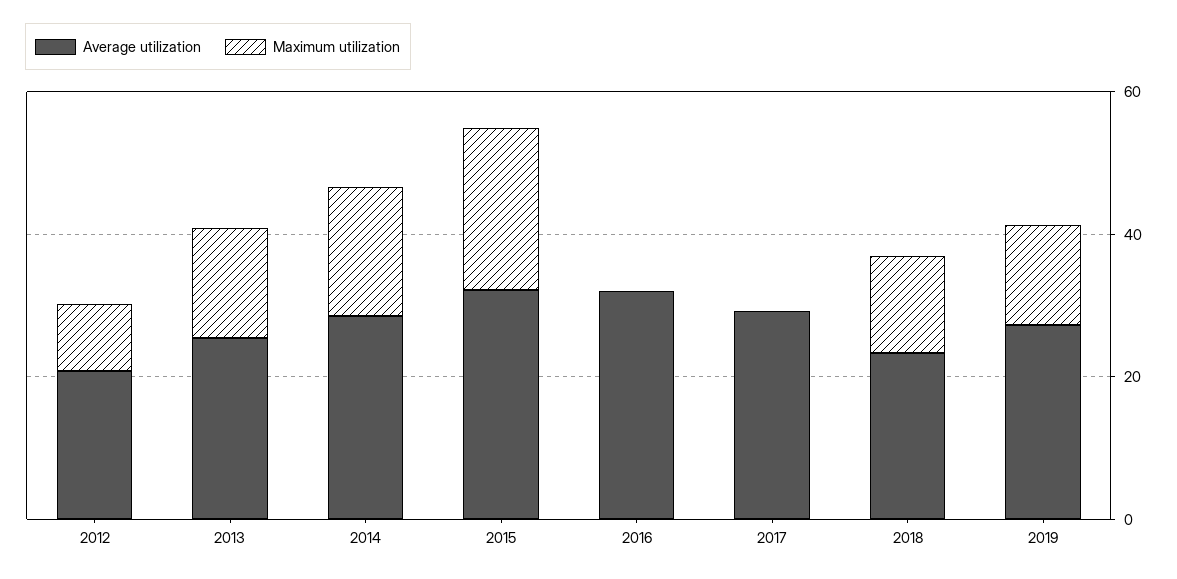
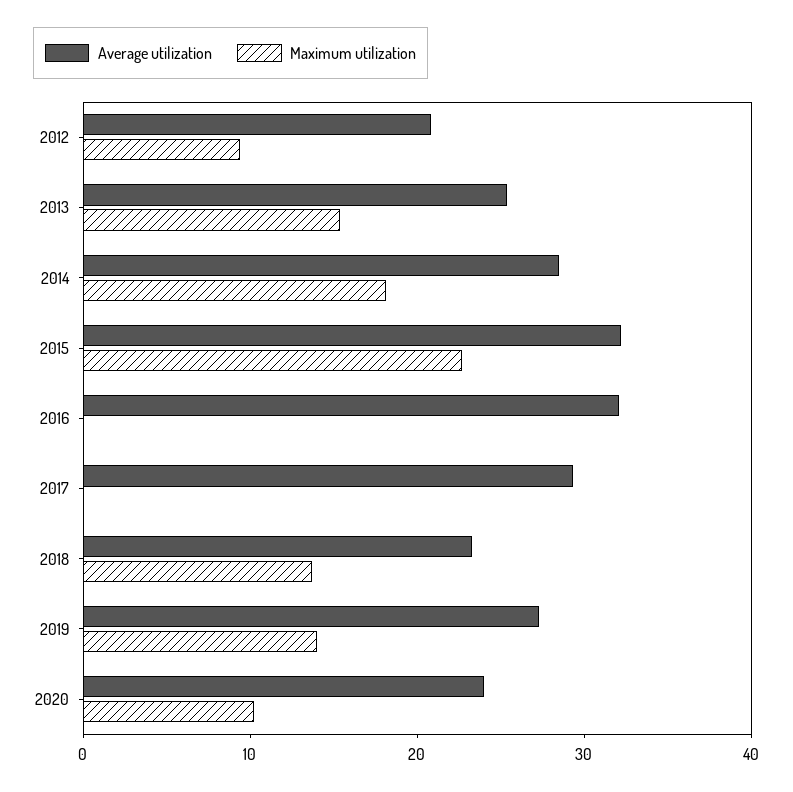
Average utilization, 2020: none -> 24
Maximum utilization, 2020: none -> 10

